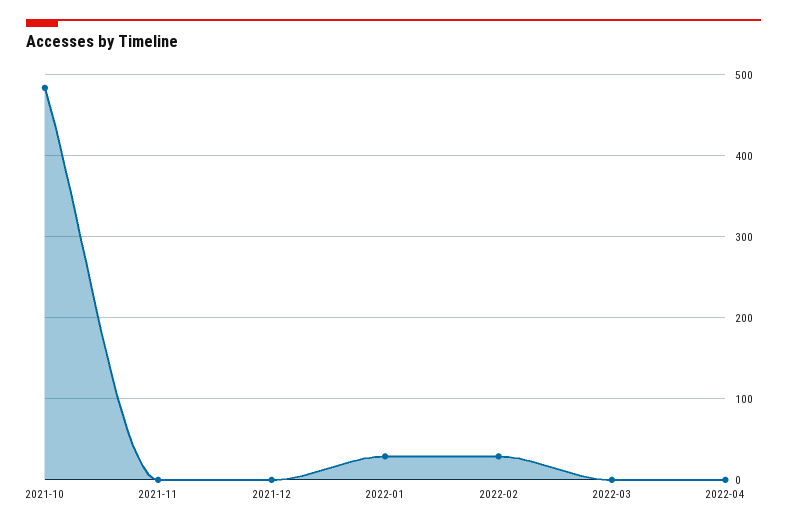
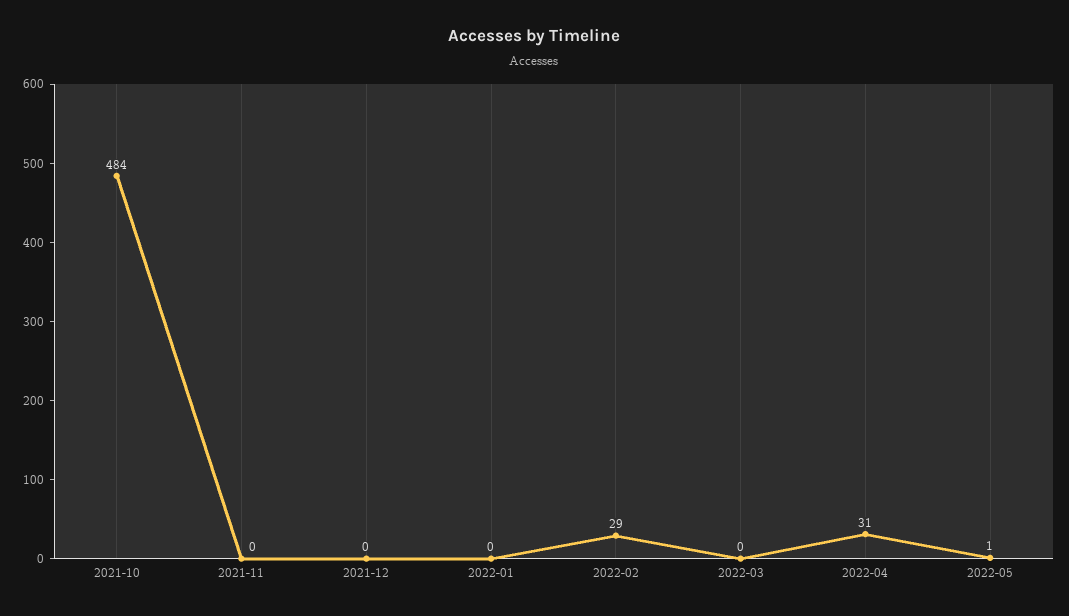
2022-01: 30 -> 0
2022-04: 0 -> 31
2022-05: none -> 1

